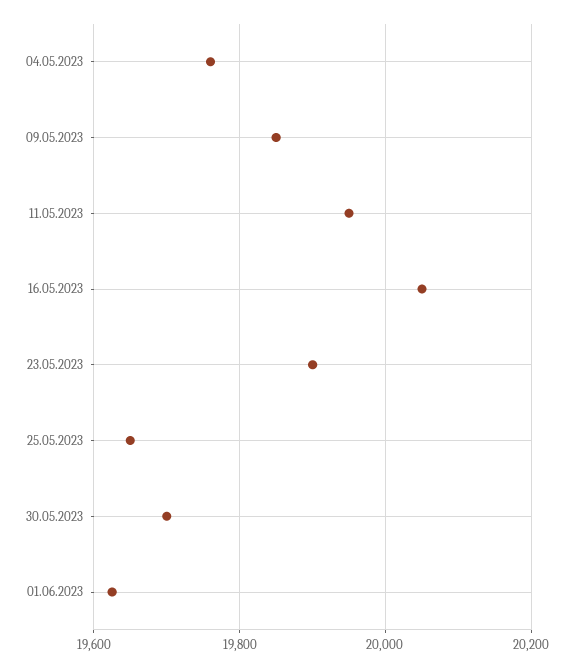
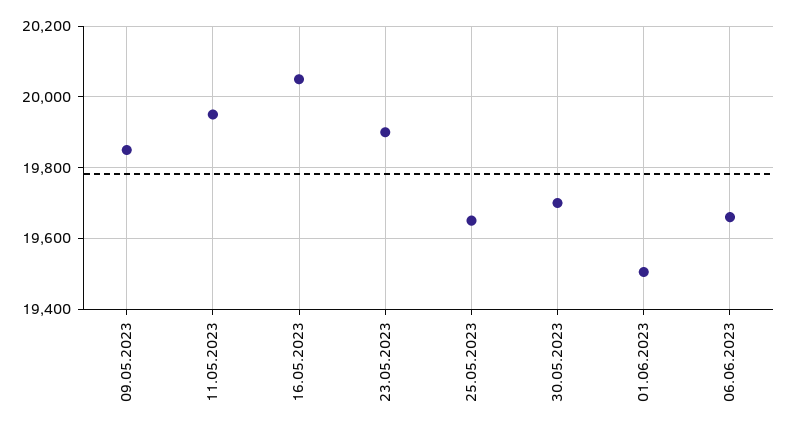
04.05.2023: 19760 -> none
01.06.2023: 19620 -> 19500
06.06.2023: none -> 19660

